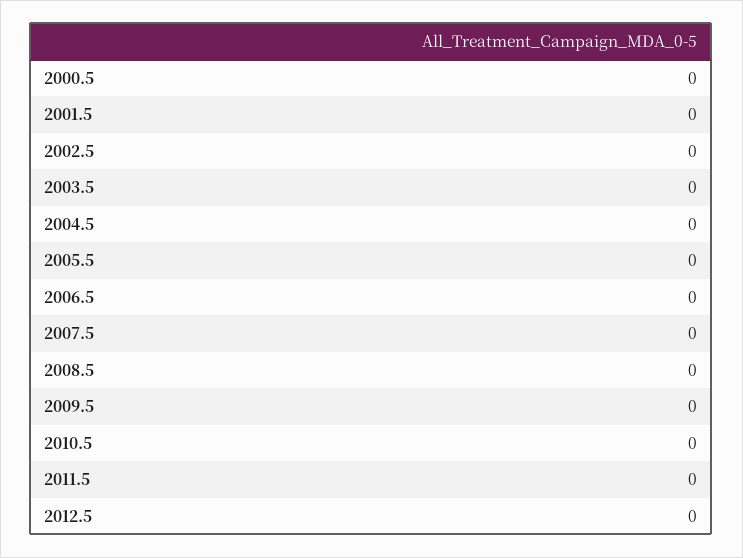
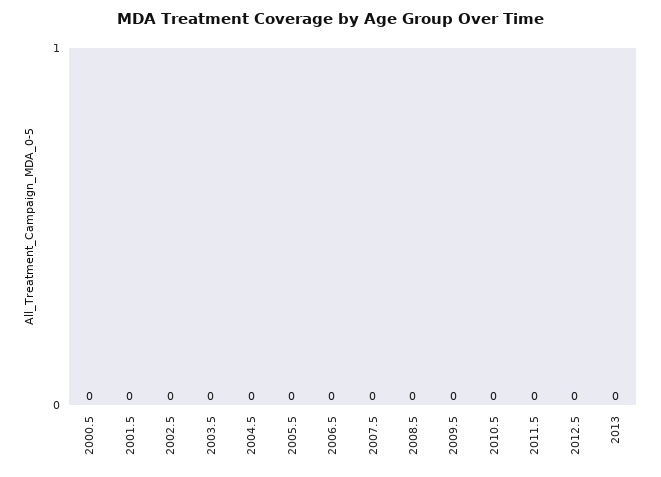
2013: none -> 0

